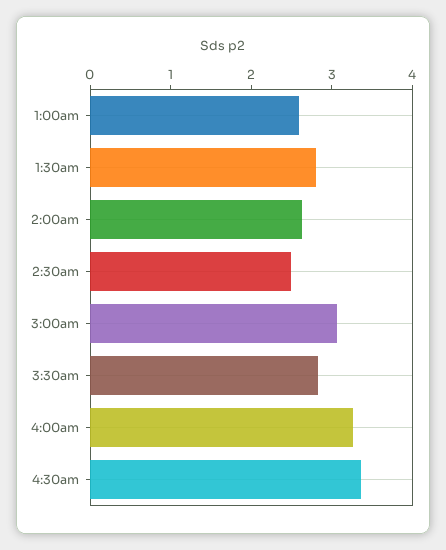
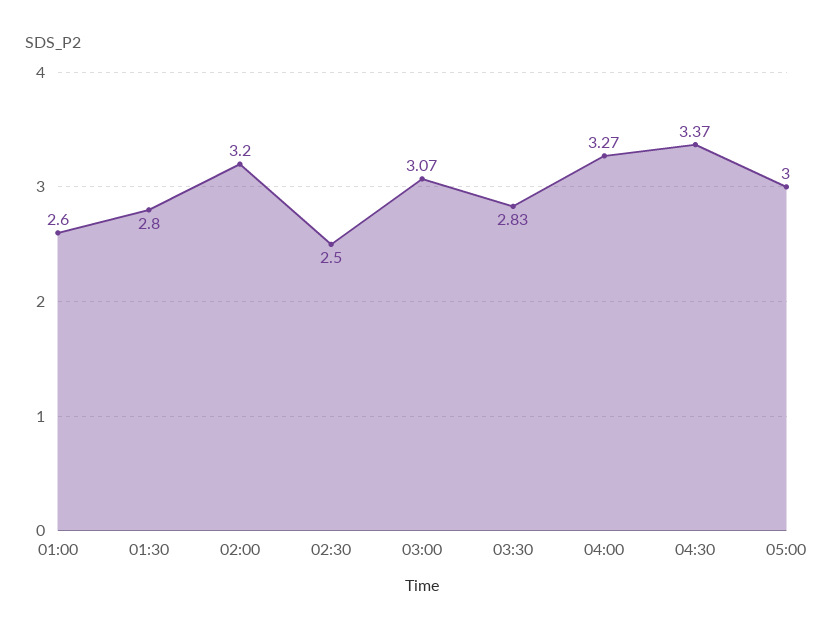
2:00am: 2.6 -> 3.2
05:00: none -> 3

